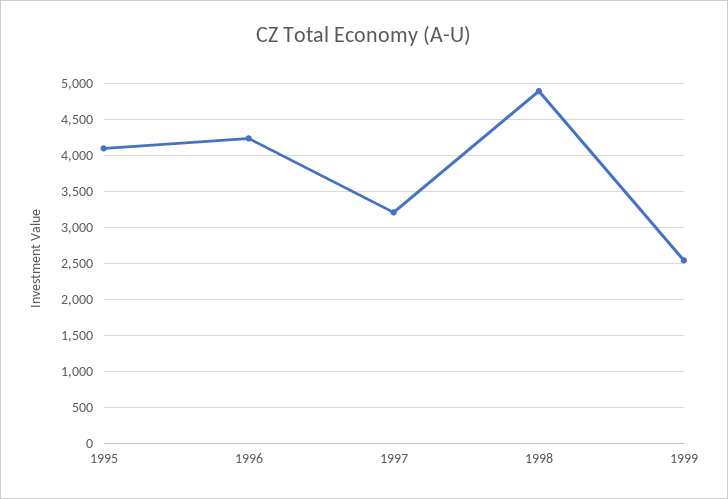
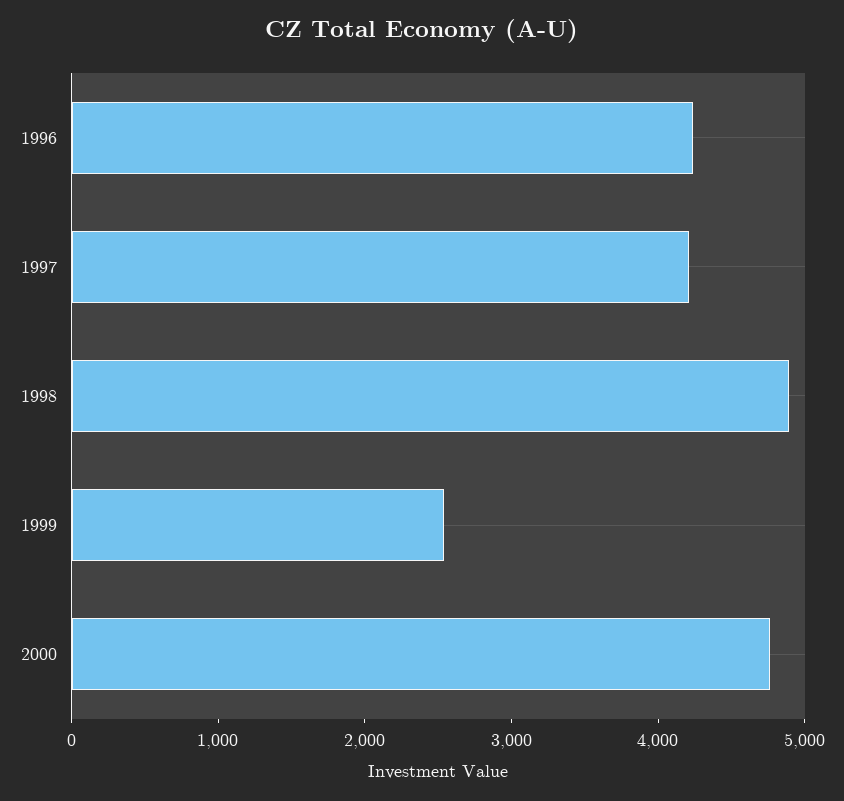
1995: 4100 -> none
1997: 3200 -> 4200
2000: none -> 4800

